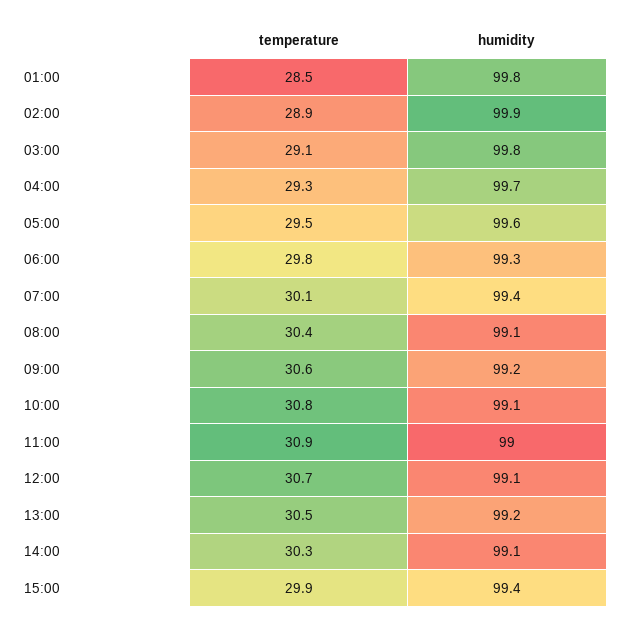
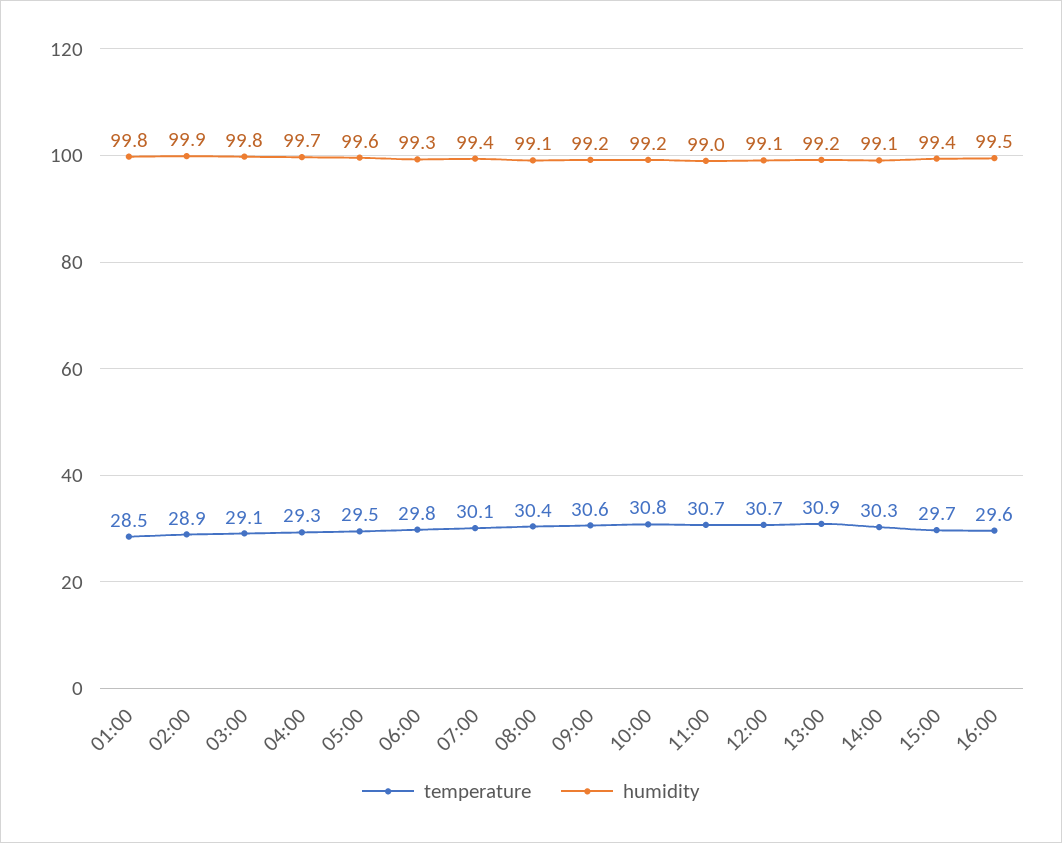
humidity, 10:00: 99.1 -> 99.2
temperature, 11:00: 30.9 -> 30.7
temperature, 13:00: 30.5 -> 30.9
temperature, 15:00: 29.9 -> 29.7
temperature, 16:00: none -> 29.6
humidity, 16:00: none -> 99.5

